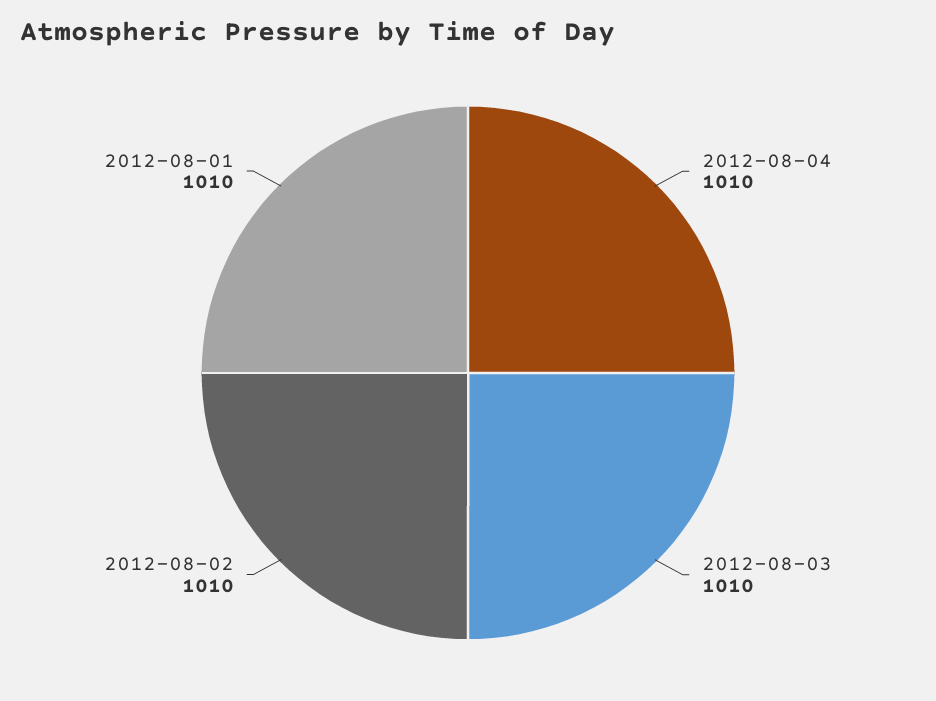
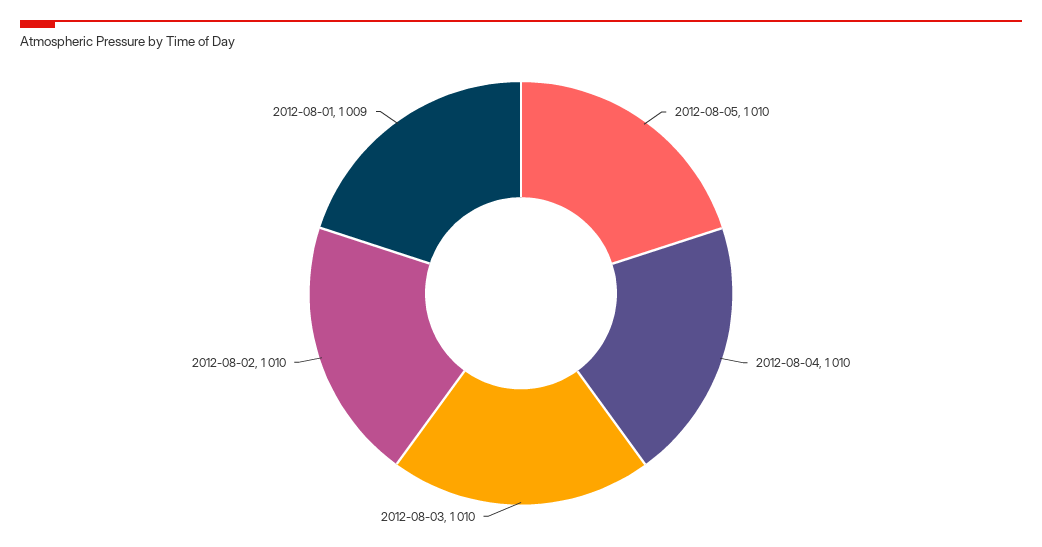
2012-08-01: 1010 -> 1009
2012-08-05: none -> 1010

